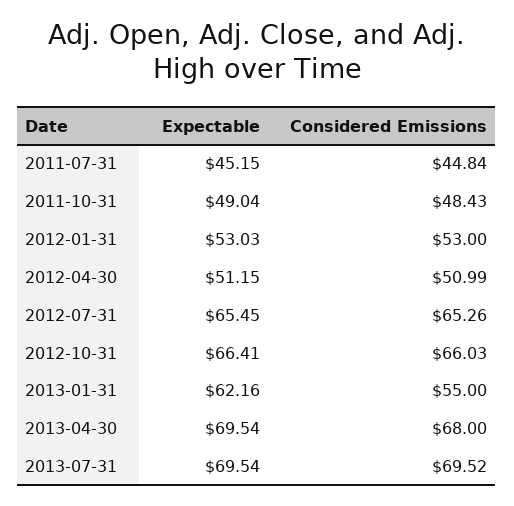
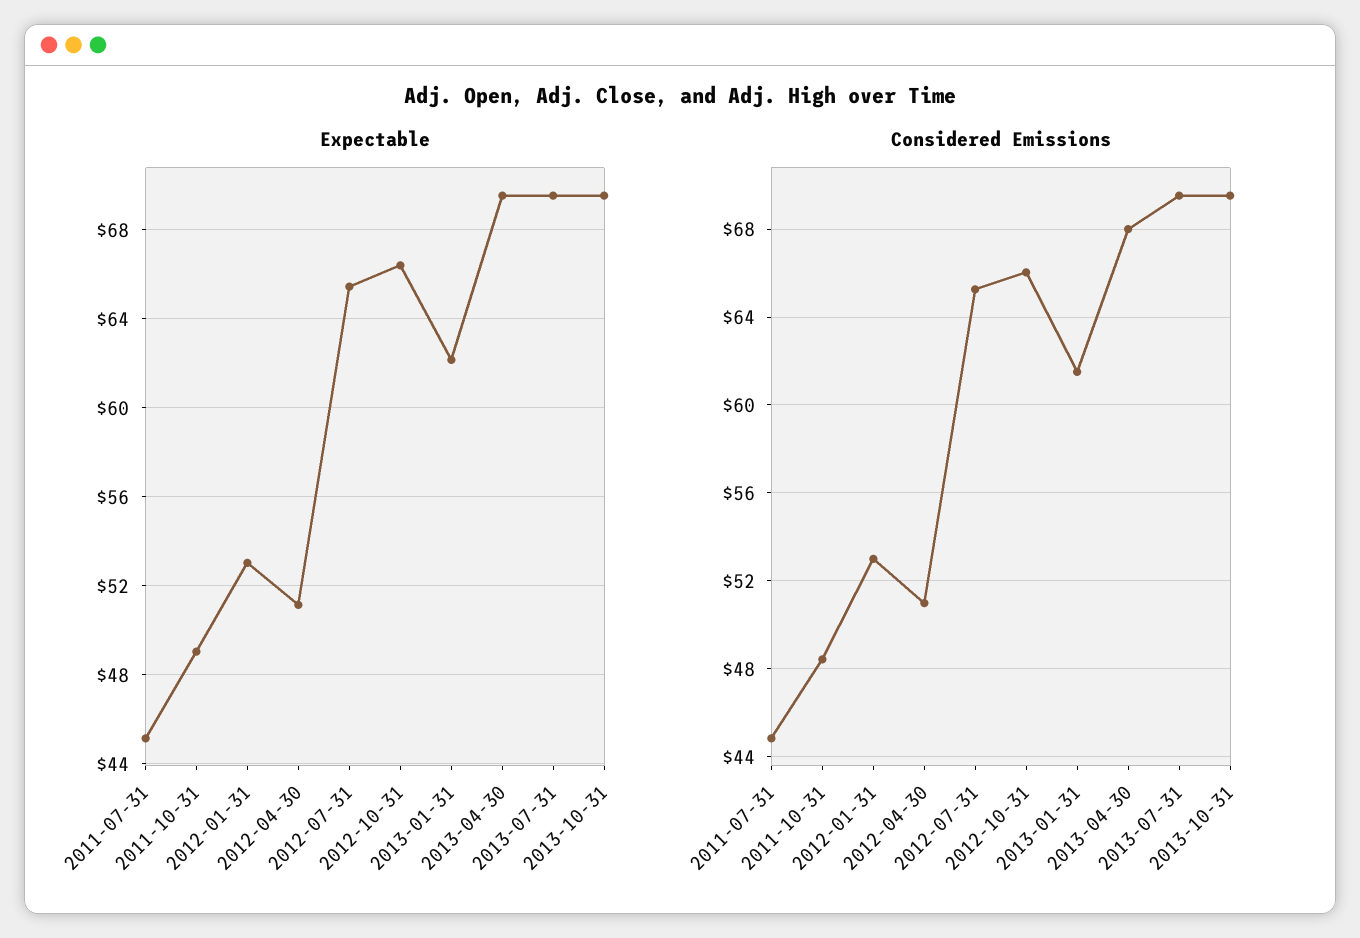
Considered Emissions, 2013-01-31: 55 -> 61.5
Expectable, 2013-10-31: none -> 69.5
Considered Emissions, 2013-10-31: none -> 69.5

